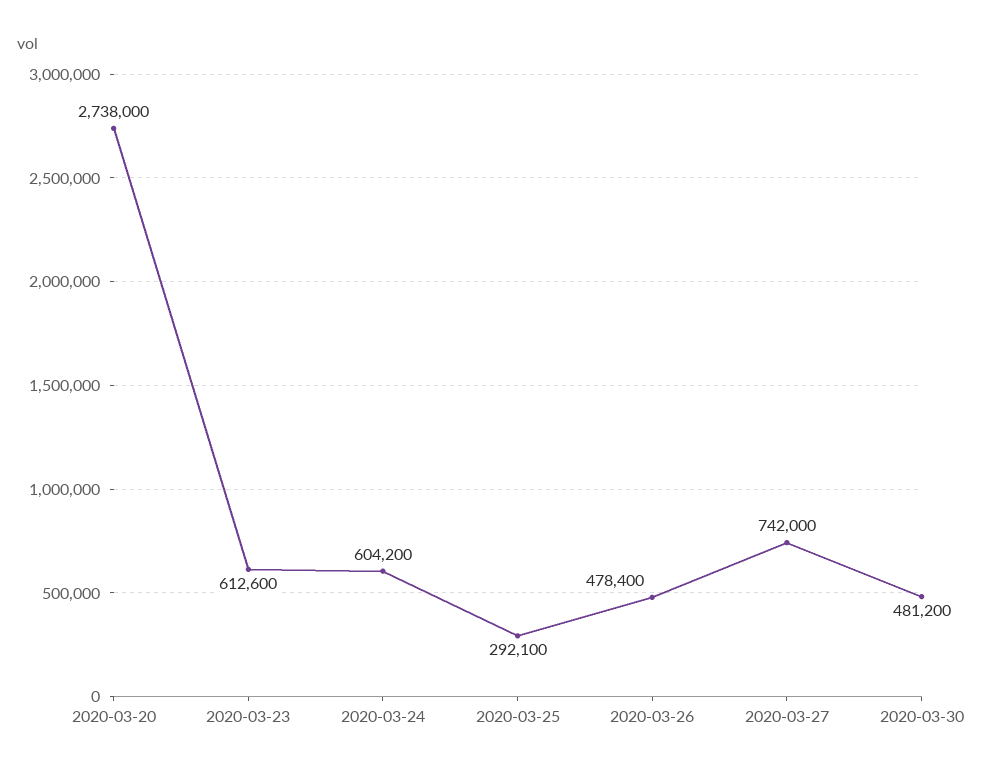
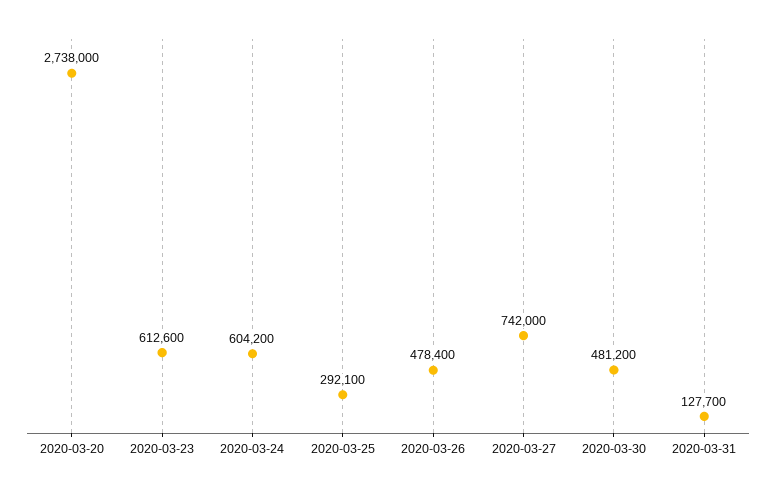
2020-03-31: none -> 127700

